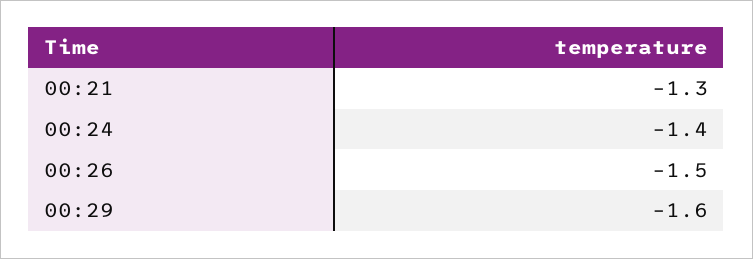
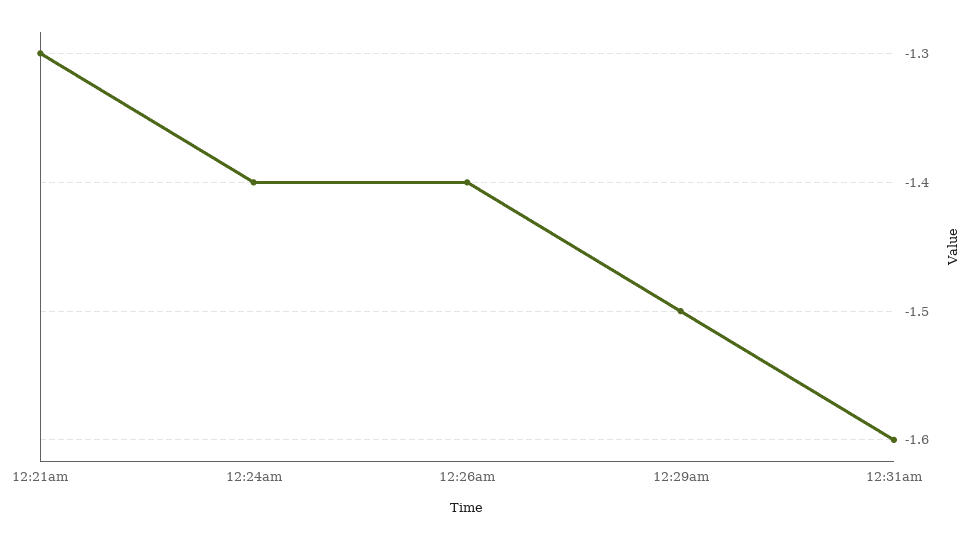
00:26: -1.5 -> -1.4
00:29: -1.6 -> -1.5
12:31am: none -> -1.6

